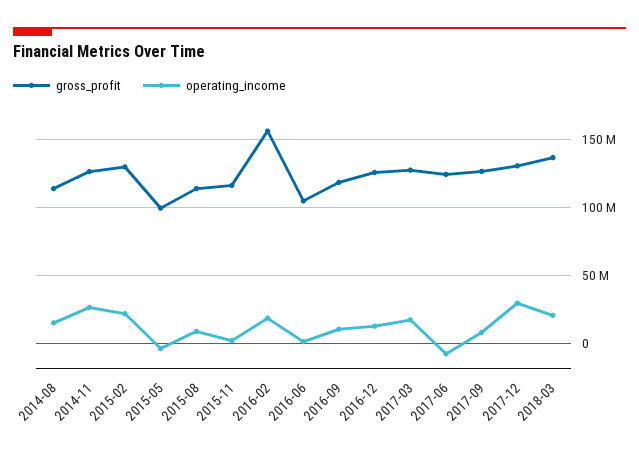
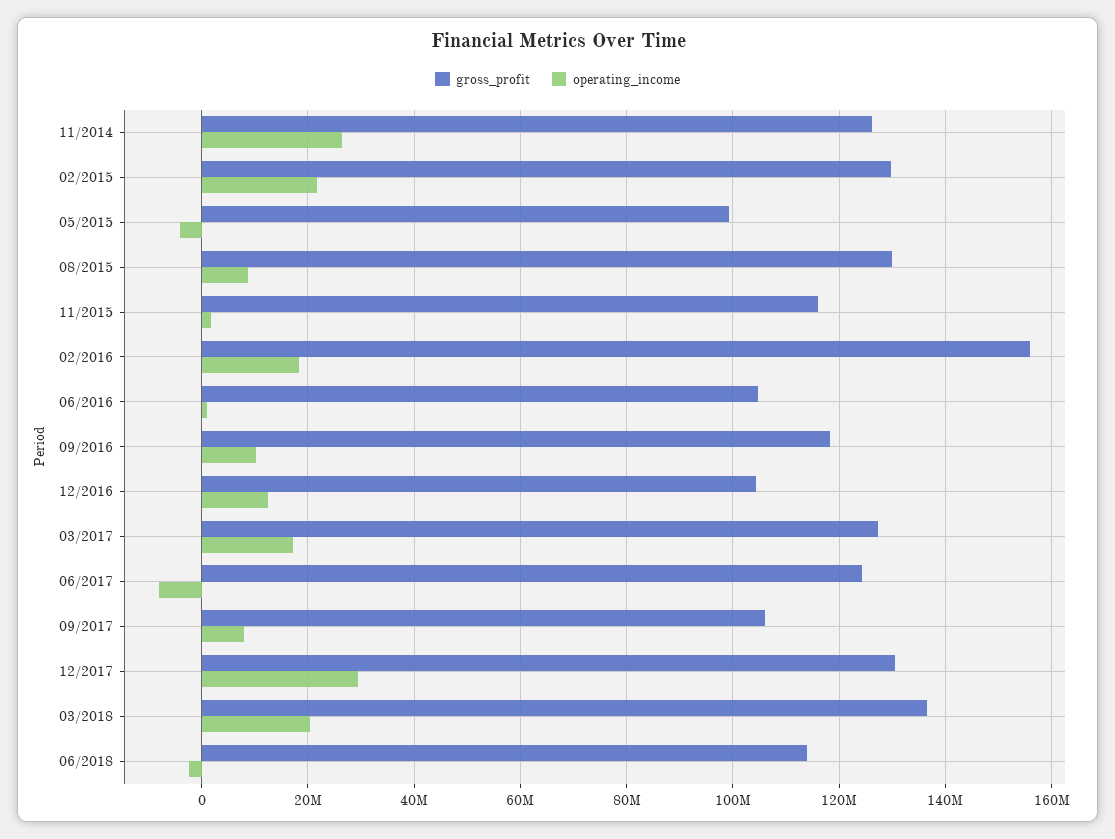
gross_profit, 2014-08: 115000000 -> none
operating_income, 2014-08: 15000000 -> none
gross_profit, 2015-08: 115000000 -> 130000000
gross_profit, 2016-12: 125000000 -> 104000000
gross_profit, 2017-09: 125000000 -> 106000000
gross_profit, 06/2018: none -> 114000000
operating_income, 06/2018: none -> -2000000

